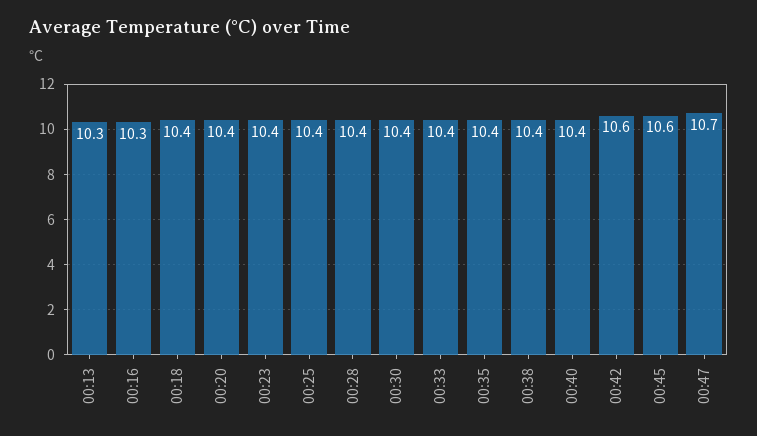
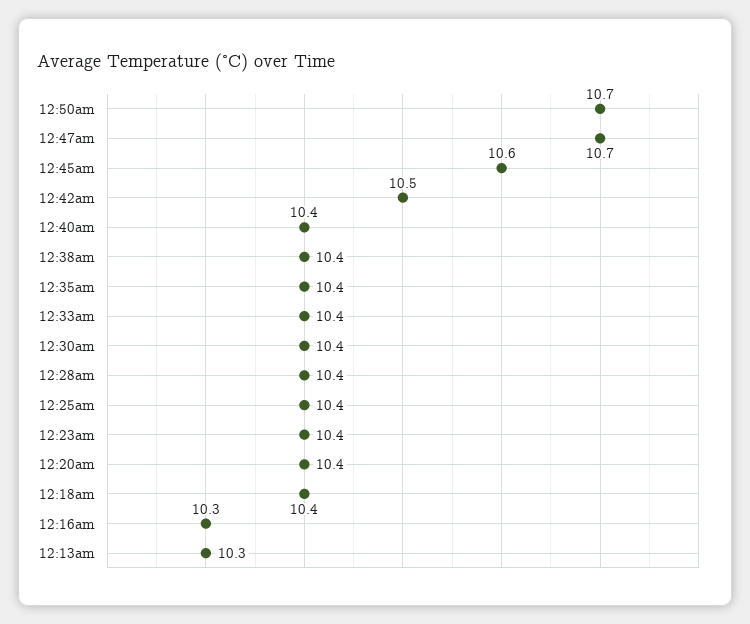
00:42: 10.6 -> 10.5
12:50am: none -> 10.7

